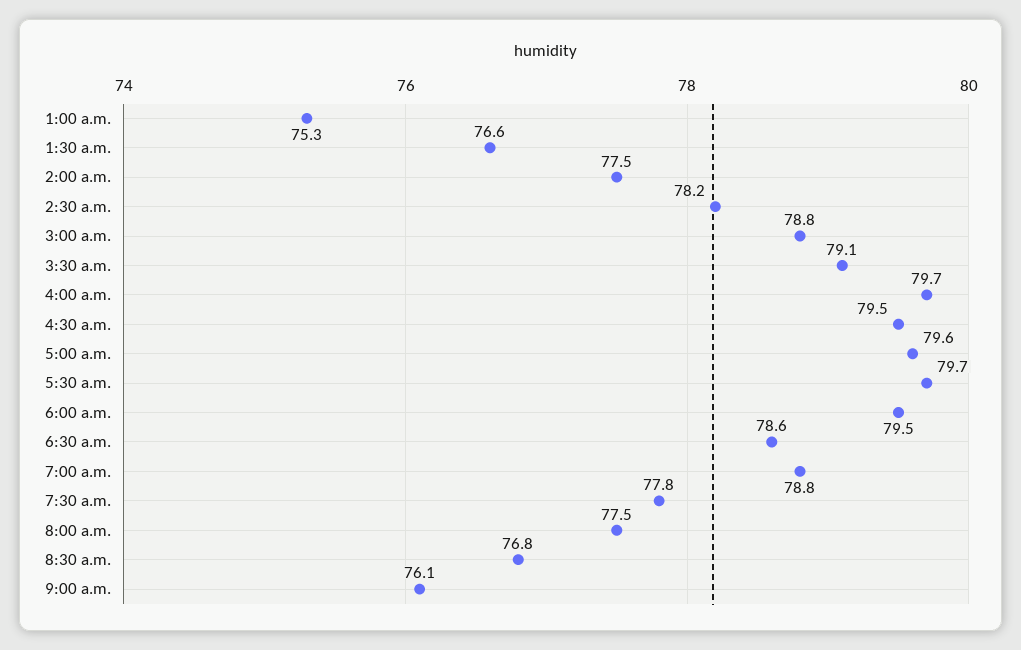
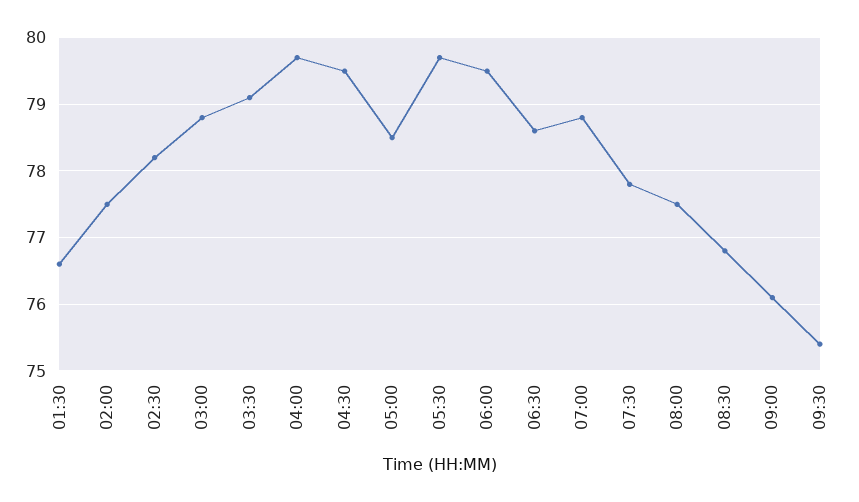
1:00 a.m.: 75.3 -> none
5:00 a.m.: 79.6 -> 78.5
09:30: none -> 75.4

